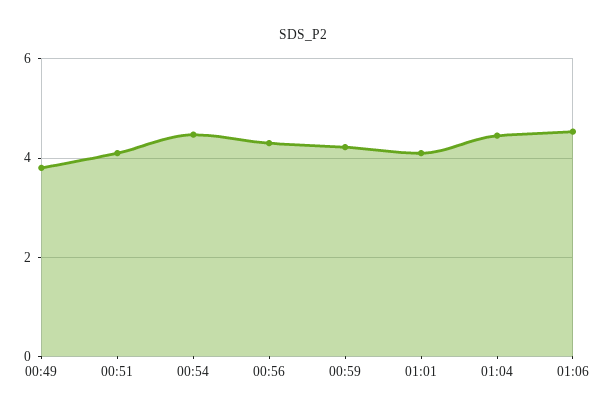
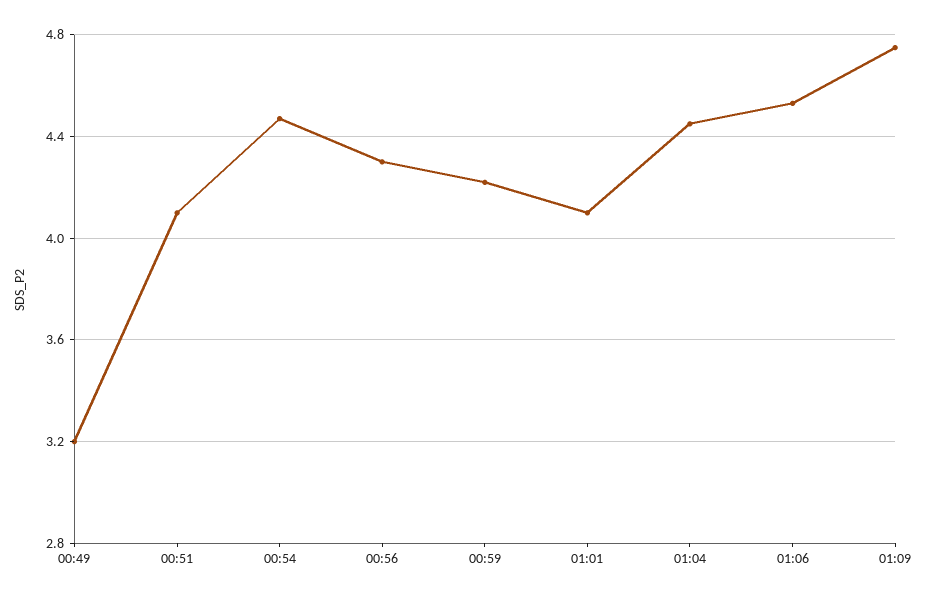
00:49: 3.8 -> 3.2
01:09: none -> 4.75

